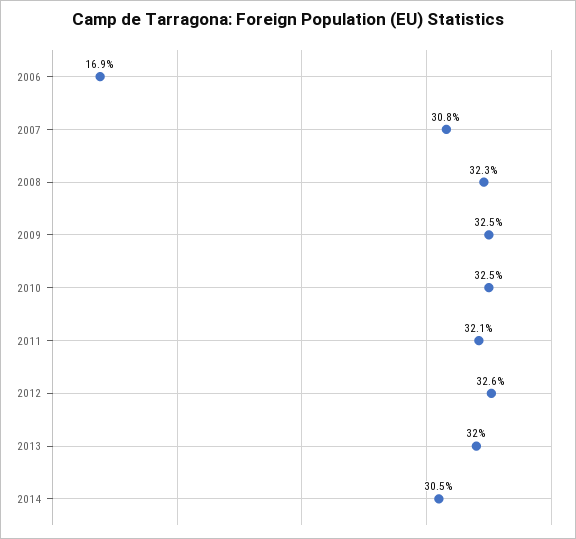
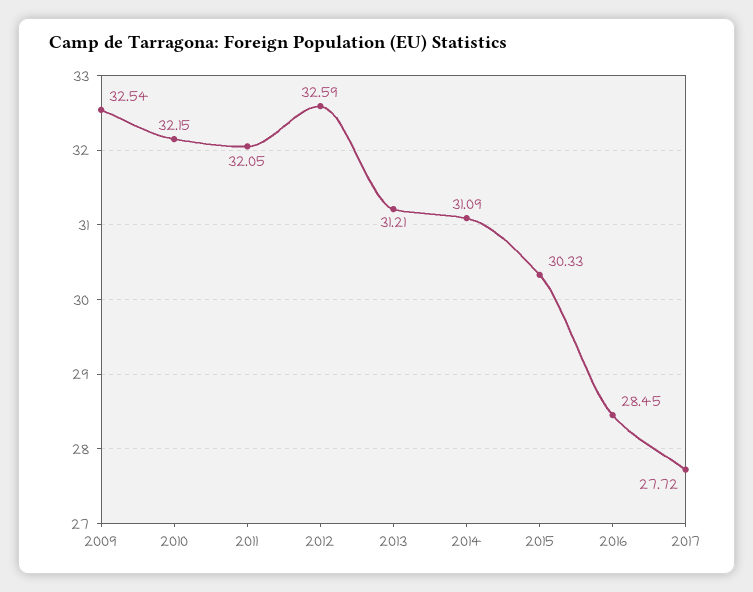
2006: 16.9 -> none
2007: 30.8 -> none
2008: 32.3 -> none
2010: 32.5 -> 32.15
2013: 32 -> 31.21
2014: 30.5 -> 31.09
2015: none -> 30.33
2016: none -> 28.45
2017: none -> 27.72

